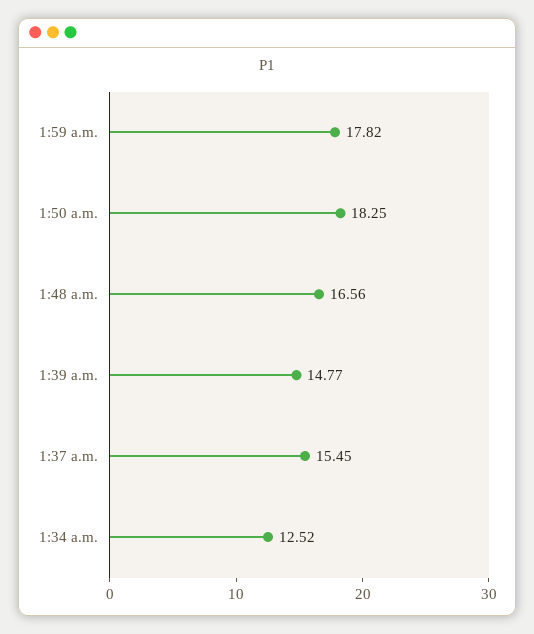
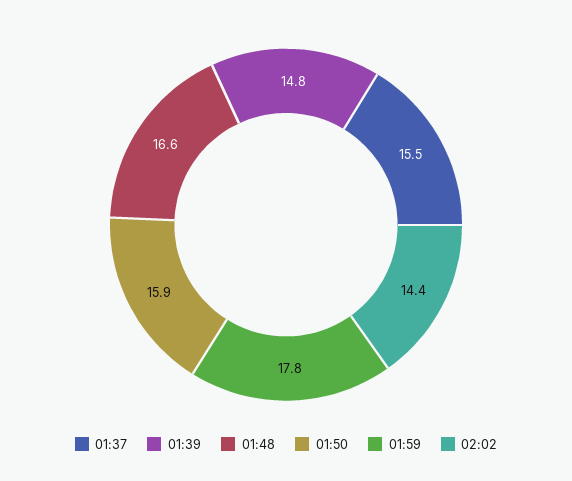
1:50 a.m.: 18.25 -> 15.9
1:34 a.m.: 12.52 -> none
02:02: none -> 14.4

